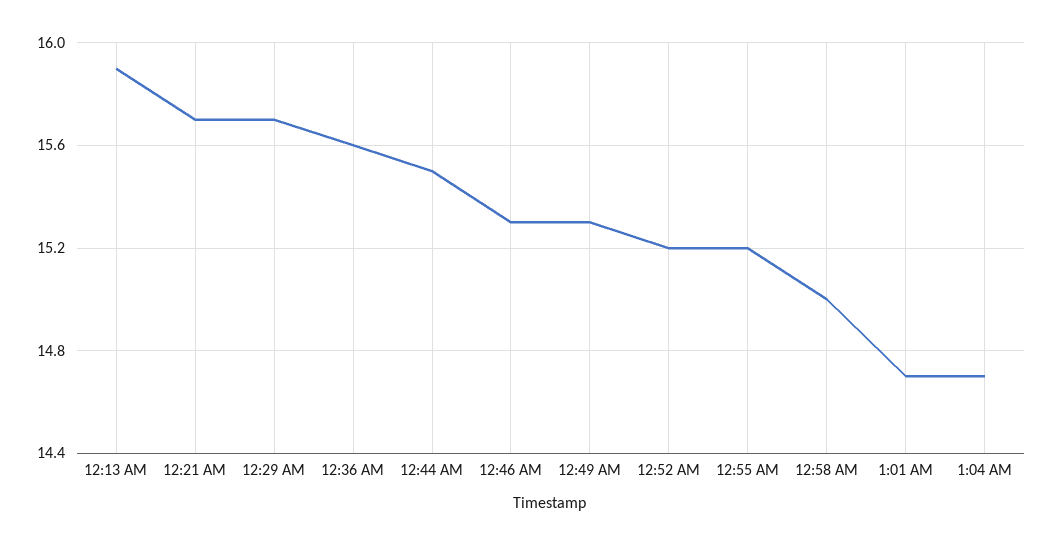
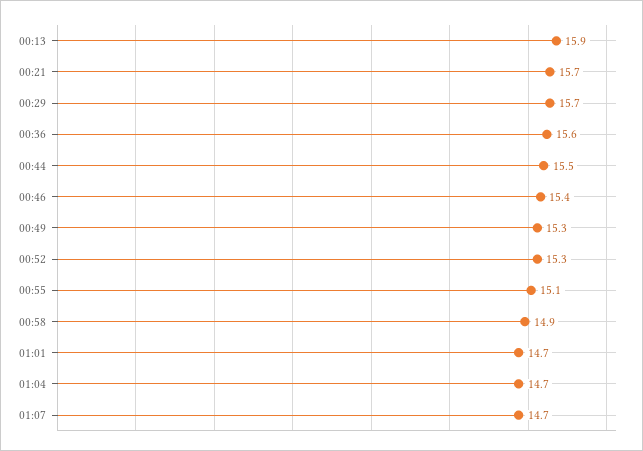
12:46 AM: 15.3 -> 15.4
12:52 AM: 15.2 -> 15.3
12:55 AM: 15.2 -> 15.1
12:58 AM: 15 -> 14.9
01:07: none -> 14.7

